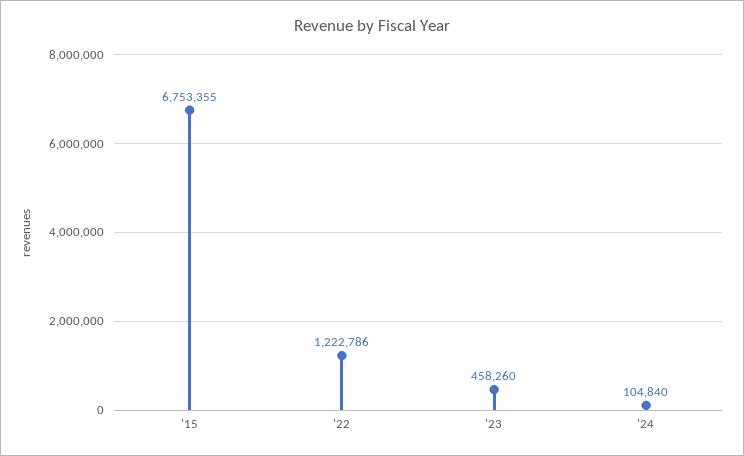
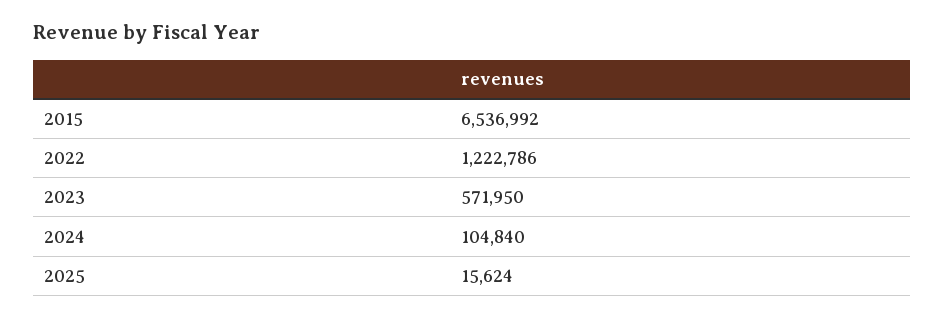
'15: 6753355 -> 6536992
'23: 458260 -> 571950
2025: none -> 15624

